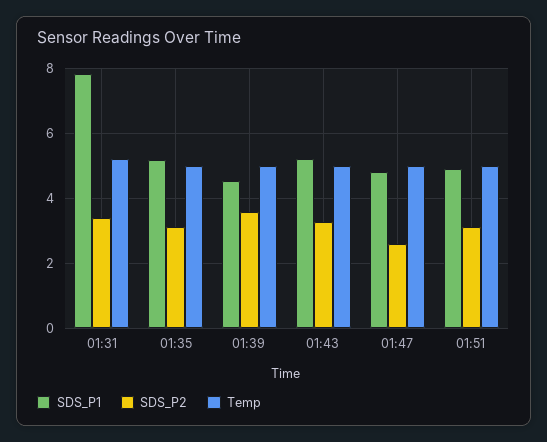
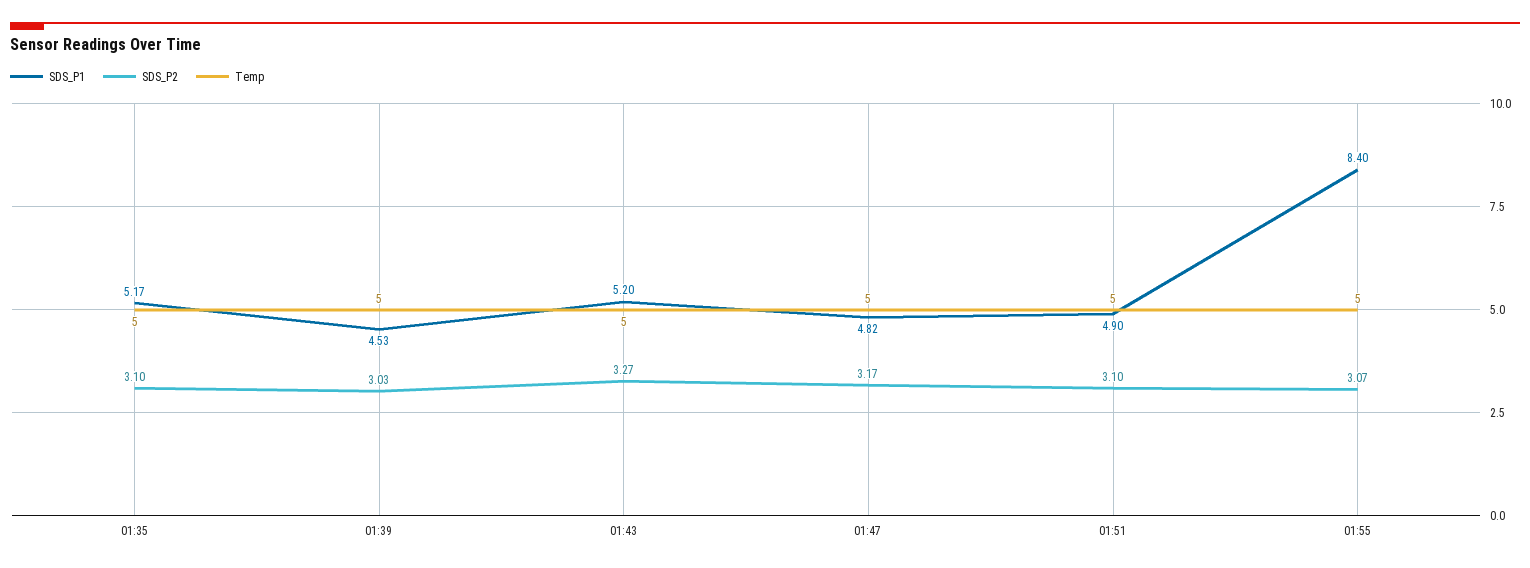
SDS_P1, 01:31: 7.8 -> none
SDS_P2, 01:31: 3.4 -> none
Temp, 01:31: 5.2 -> none
SDS_P2, 01:39: 3.6 -> 3.03
SDS_P2, 01:47: 2.6 -> 3.17
SDS_P1, 01:55: none -> 8.4
SDS_P2, 01:55: none -> 3.07
Temp, 01:55: none -> 5

